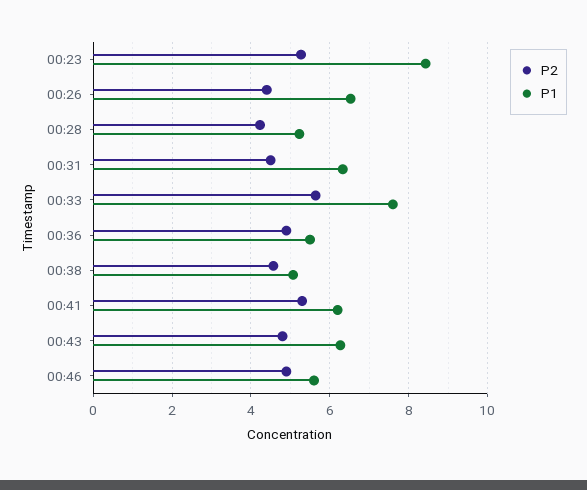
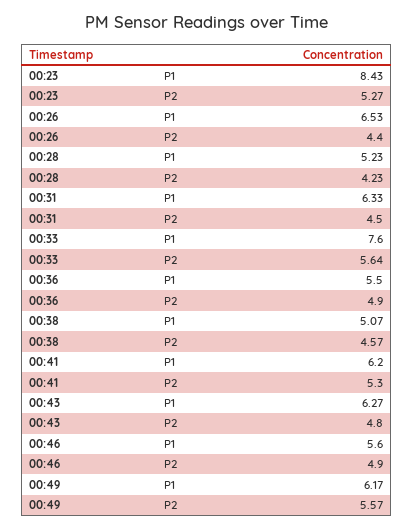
P1, 00:49: none -> 6.17
P2, 00:49: none -> 5.57

